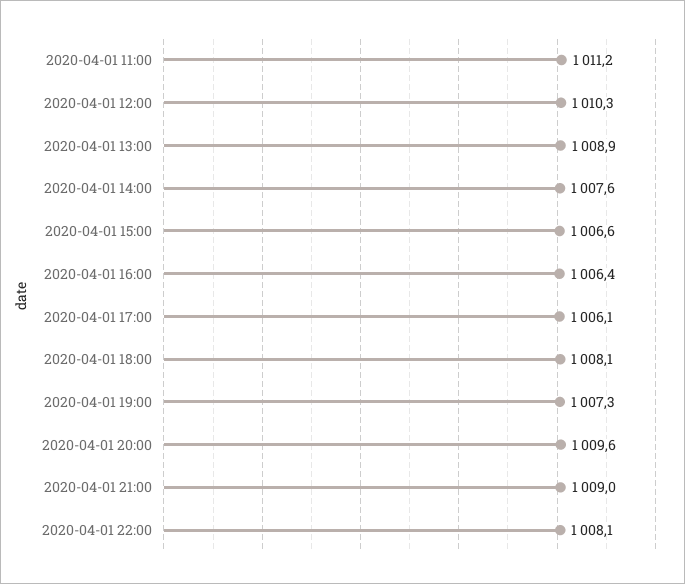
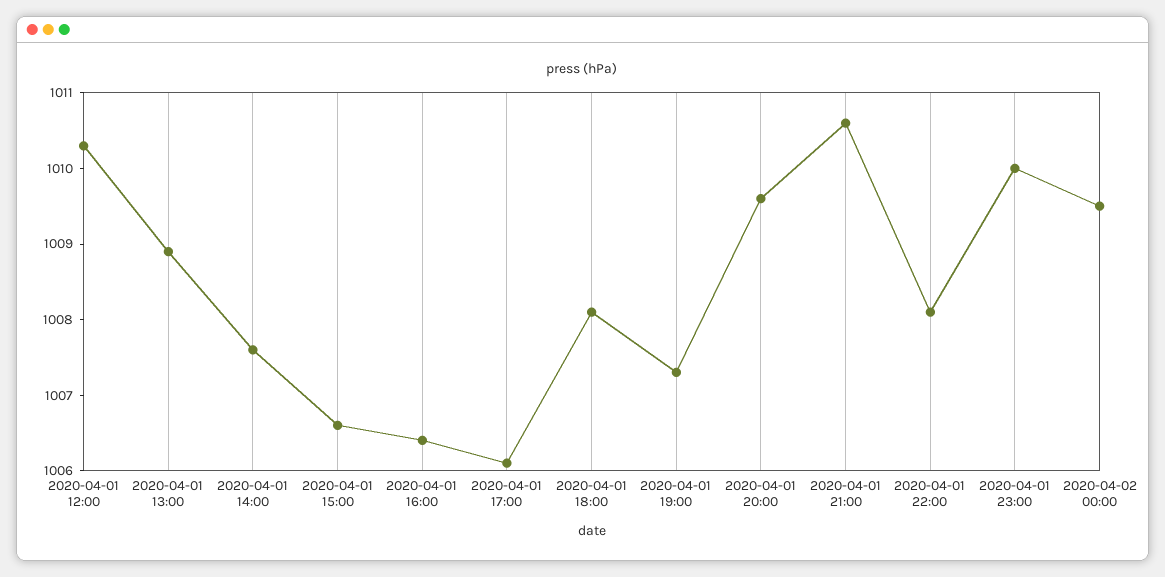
2020-04-01 11:00: 1011.2 -> none
2020-04-01 21:00: 1009 -> 1010.5
2020-04-01 23:00: none -> 1010
2020-04-02 00:00: none -> 1009.5

